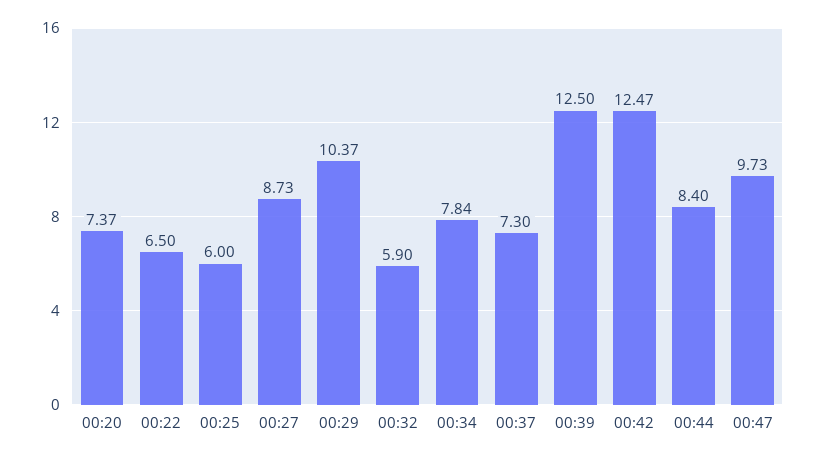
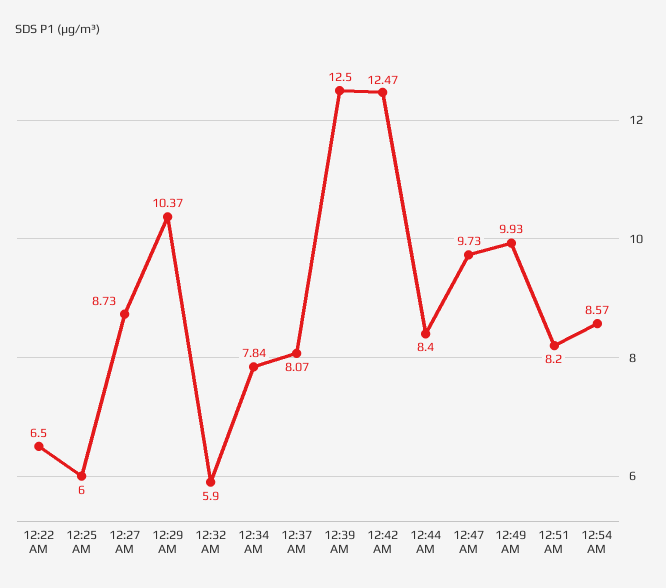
00:20: 7.37 -> none
00:37: 7.3 -> 8.07
12:49 AM: none -> 9.93
12:51 AM: none -> 8.2
12:54 AM: none -> 8.57

